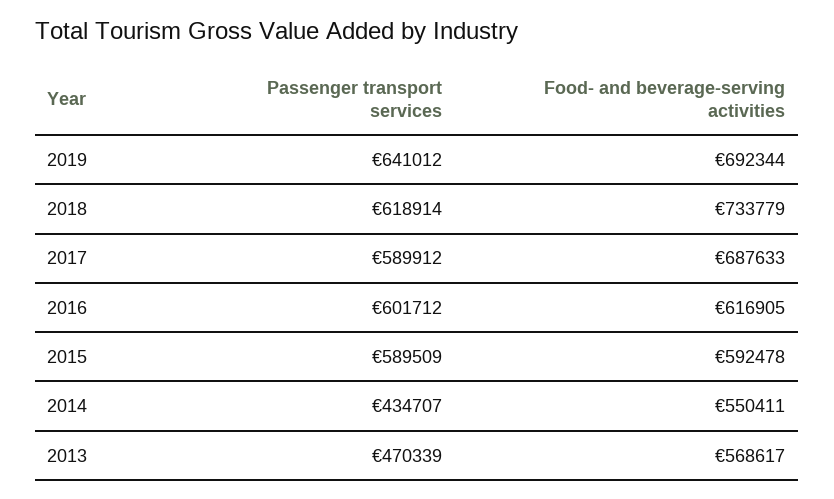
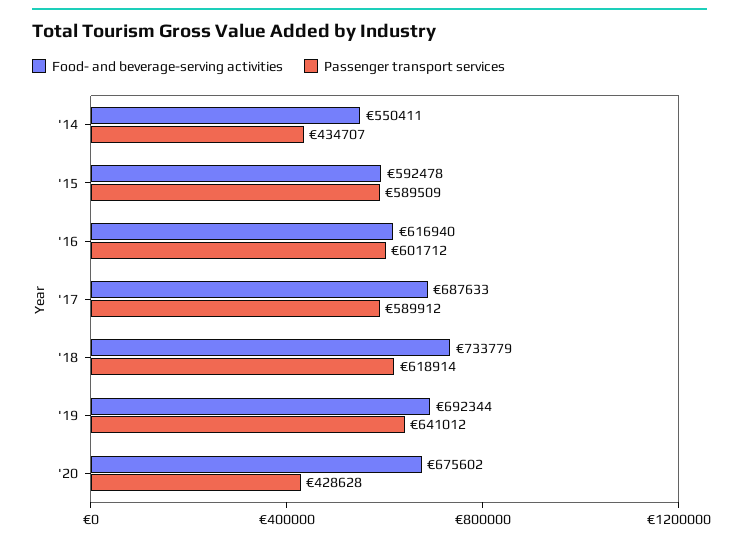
Food- and beverage-serving activities, 2016: 616905 -> 616940
Passenger transport services, 2013: 470339 -> none
Food- and beverage-serving activities, 2013: 568617 -> none
Food- and beverage-serving activities, '20: none -> 675602
Passenger transport services, '20: none -> 428628

